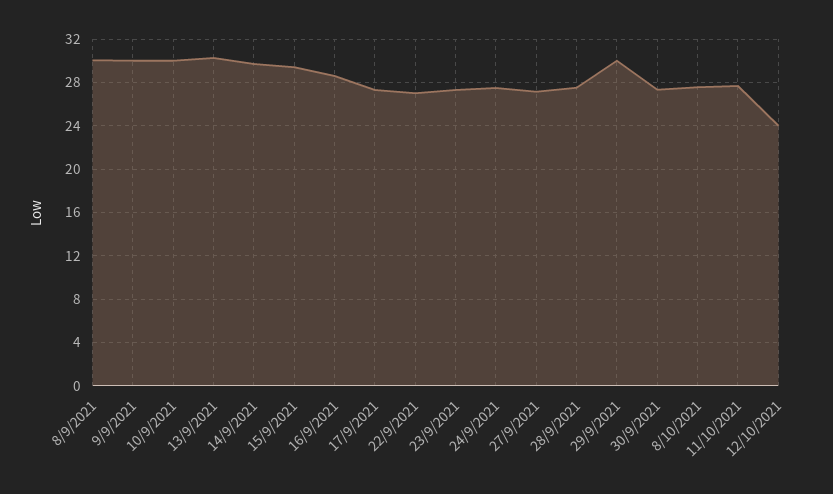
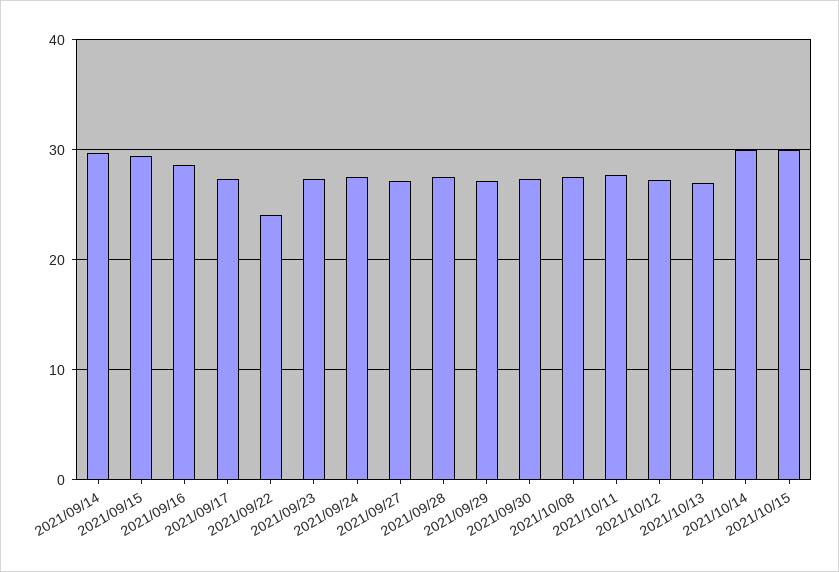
8/9/2021: 30 -> none
9/9/2021: 30 -> none
10/9/2021: 30 -> none
13/9/2021: 30 -> none
22/9/2021: 27 -> 24
29/9/2021: 30 -> 27
12/10/2021: 24 -> 27
2021/10/13: none -> 27
2021/10/14: none -> 30
2021/10/15: none -> 30

